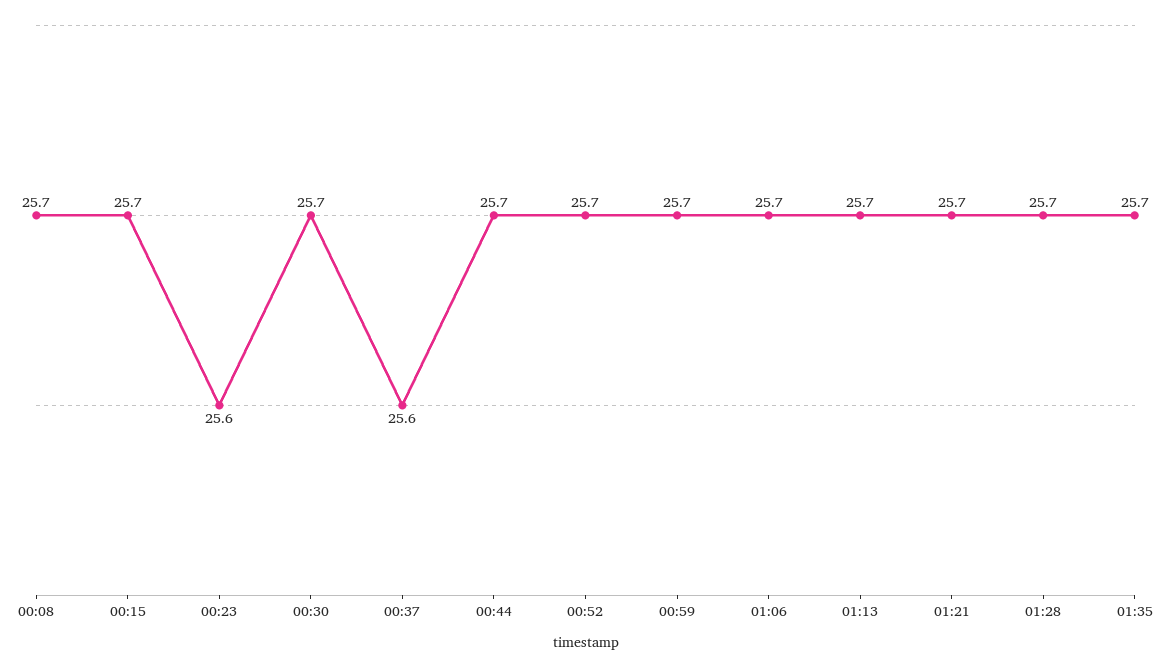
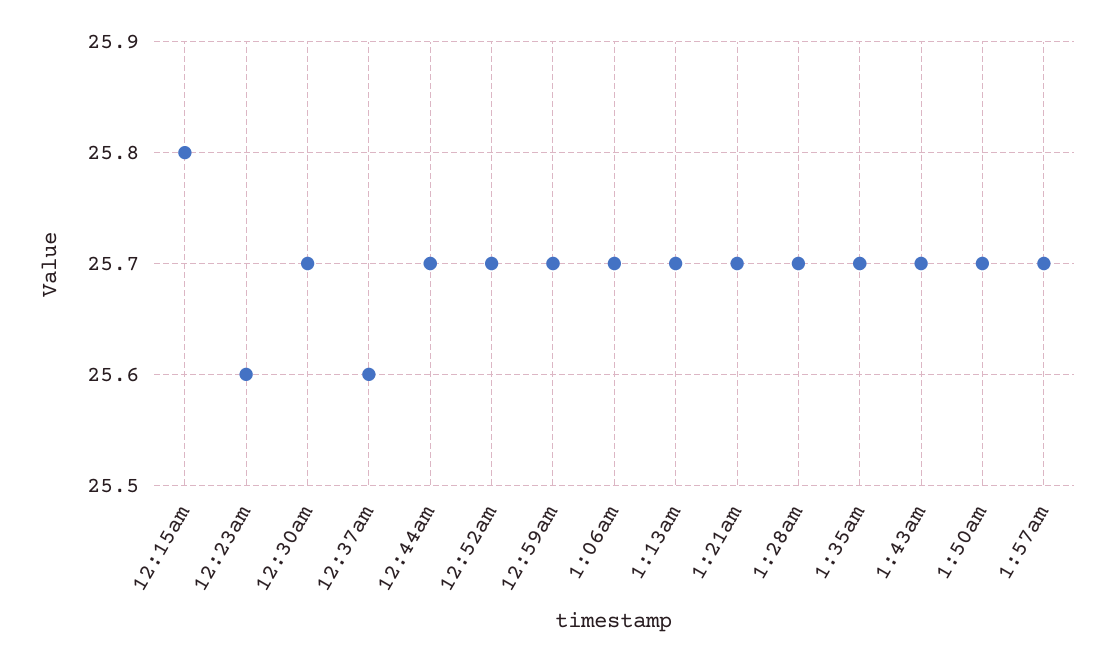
00:08: 25.7 -> none
00:15: 25.7 -> 25.8
1:43am: none -> 25.7
1:50am: none -> 25.7
1:57am: none -> 25.7

